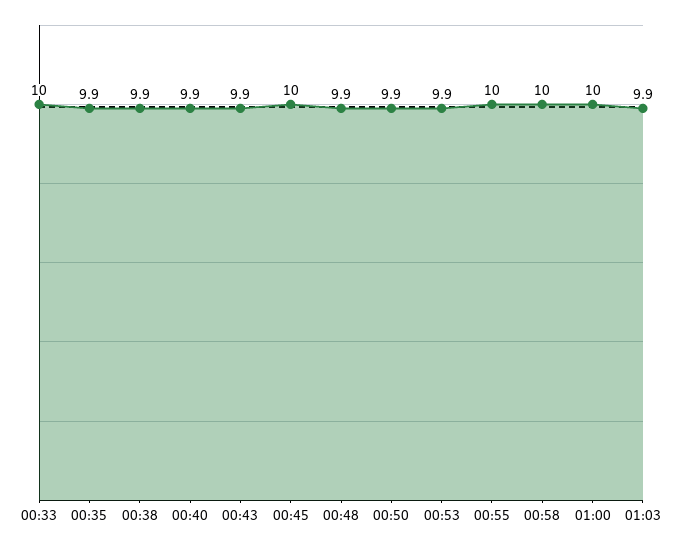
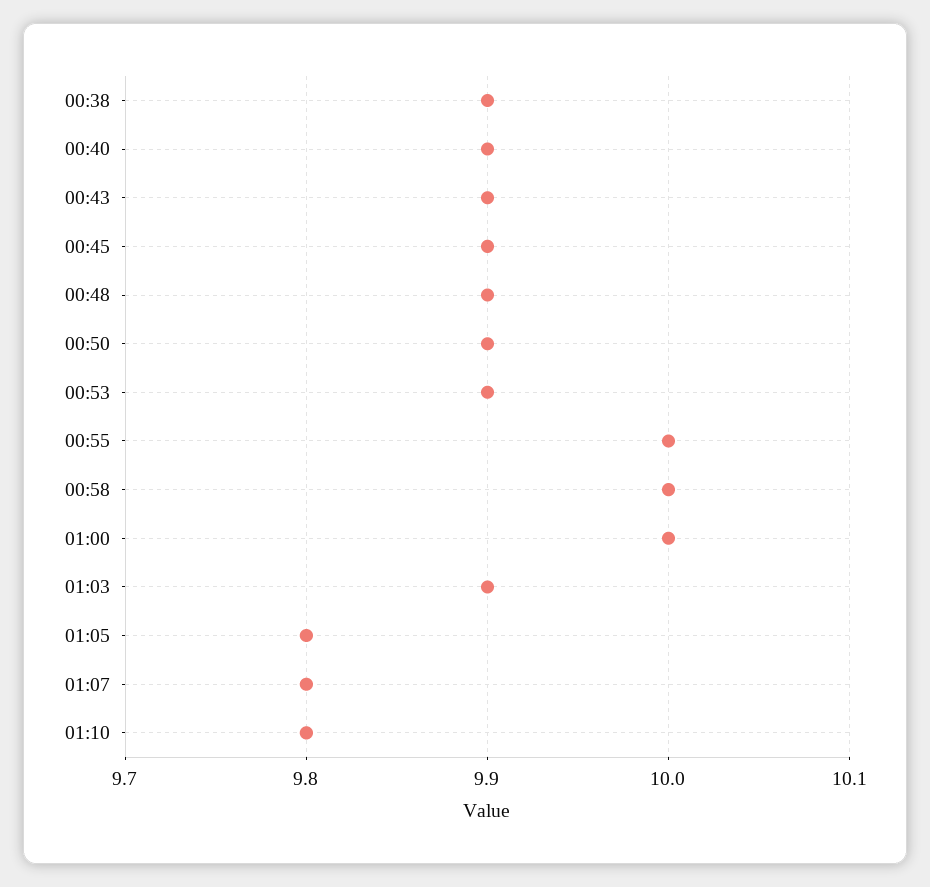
00:33: 10 -> none
00:35: 9.9 -> none
00:45: 10 -> 9.9
01:05: none -> 9.8
01:07: none -> 9.8
01:10: none -> 9.8

